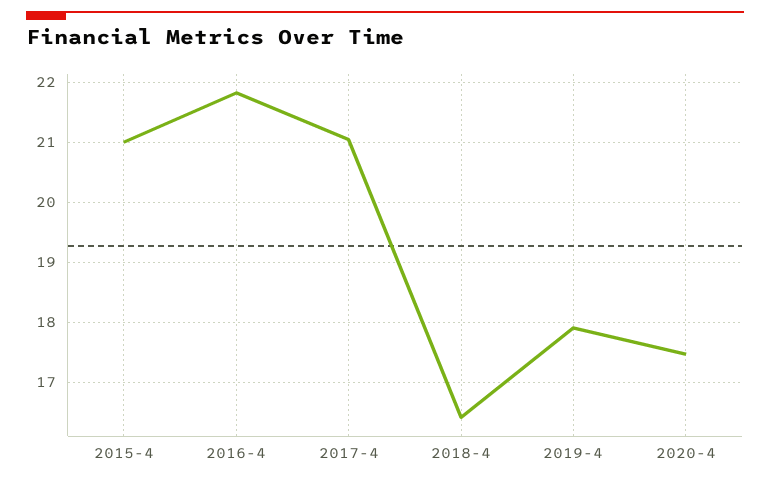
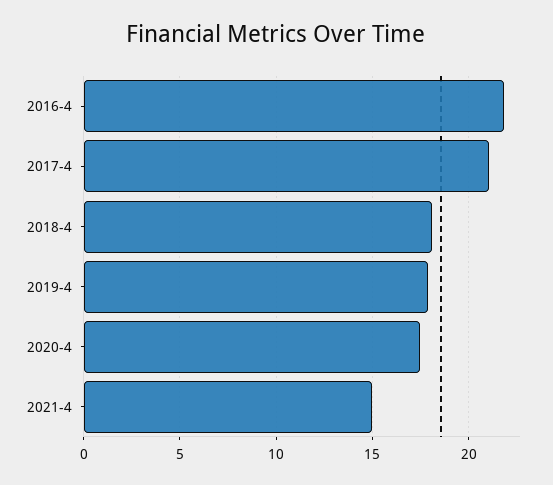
2015-4: 21 -> none
2018-4: 16.4 -> 18
2021-4: none -> 15

